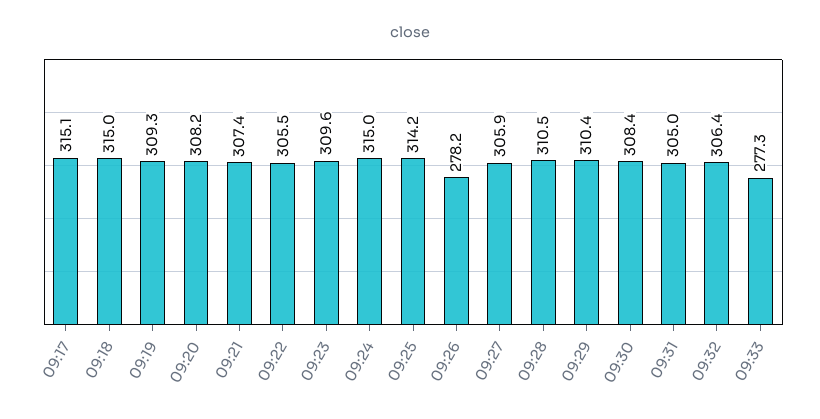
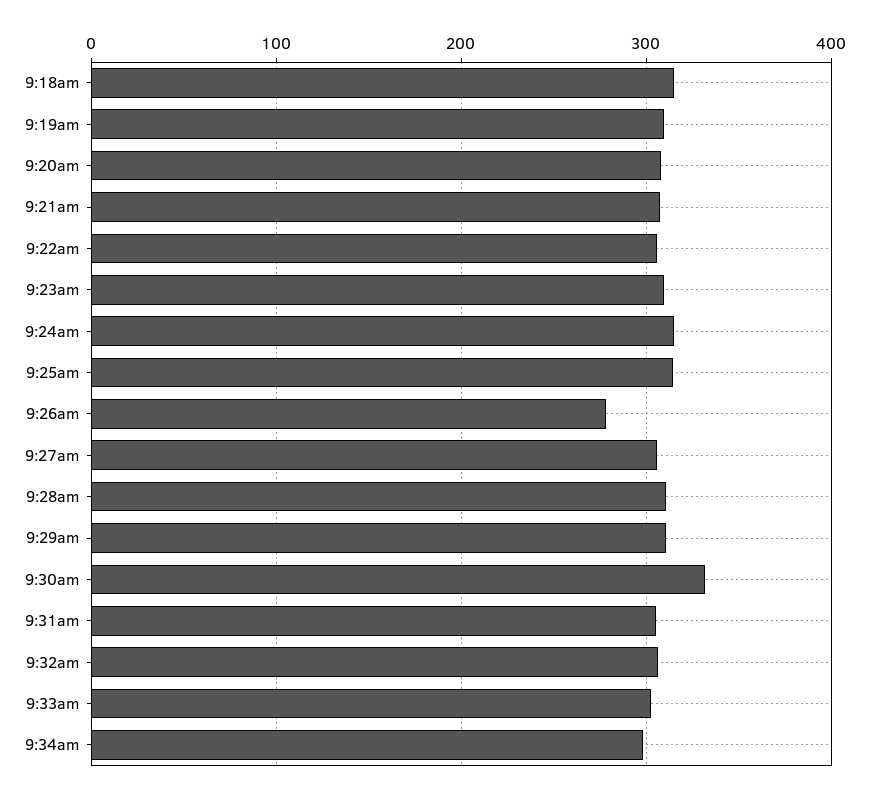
09:17: 315.1 -> none
09:30: 308.4 -> 330
09:33: 277.3 -> 300
9:34am: none -> 300

